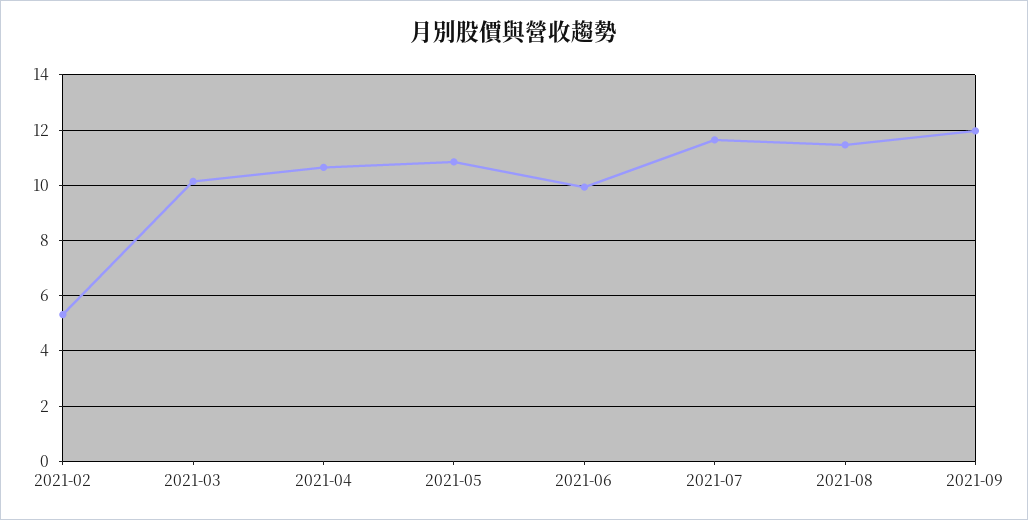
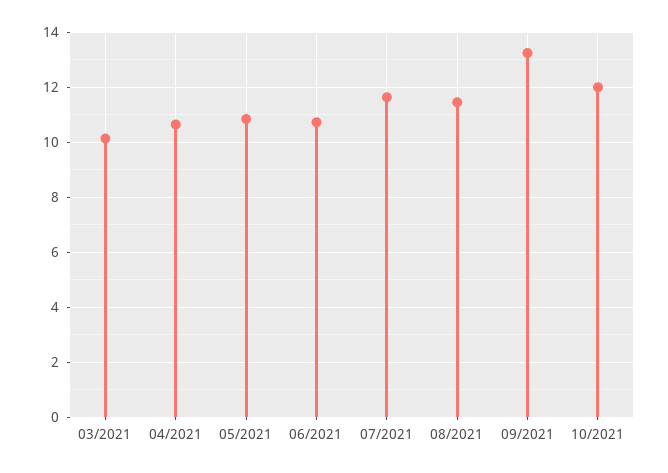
2021-02: 5.25 -> none
2021-06: 10 -> 10.75
2021-09: 12 -> 13.25
10/2021: none -> 12

